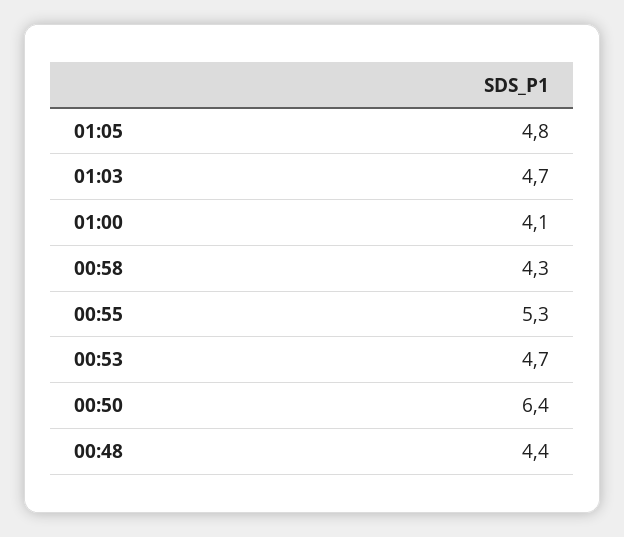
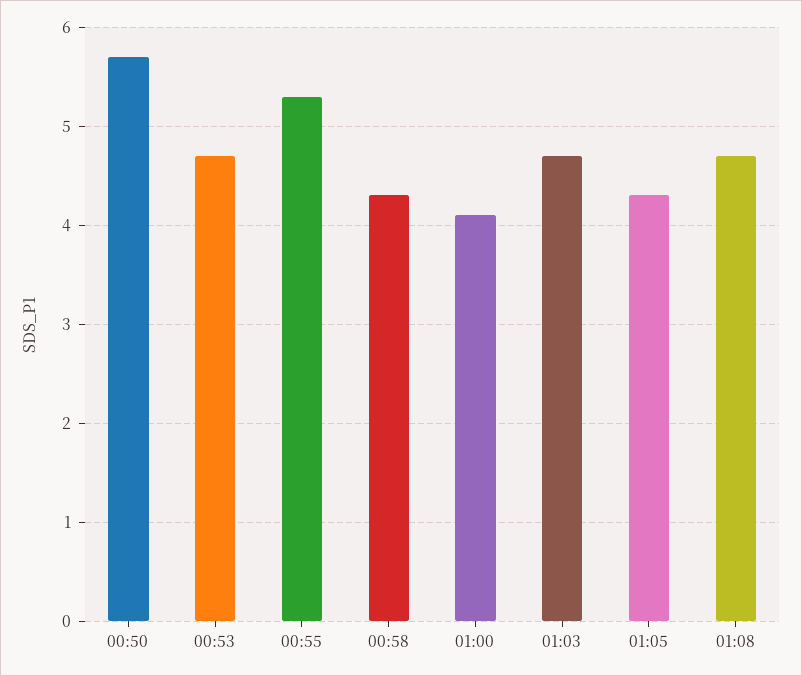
01:05: 4.8 -> 4.3
00:50: 6.4 -> 5.7
00:48: 4.4 -> none
01:08: none -> 4.7

